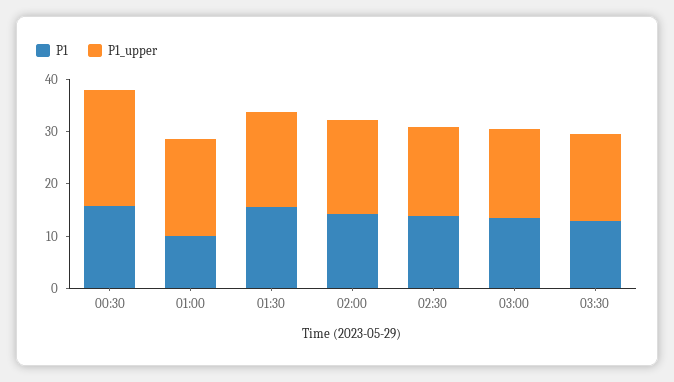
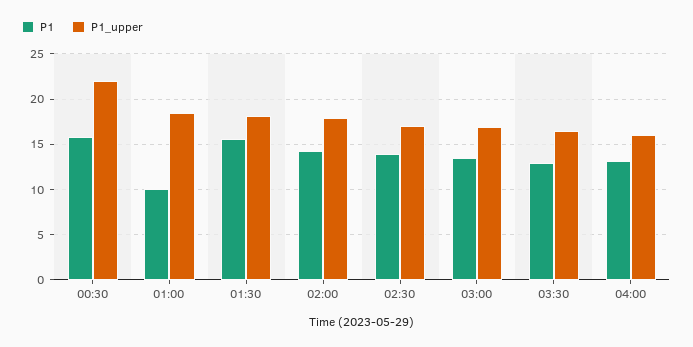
P1, 04:00: none -> 13
P1_upper, 04:00: none -> 16

